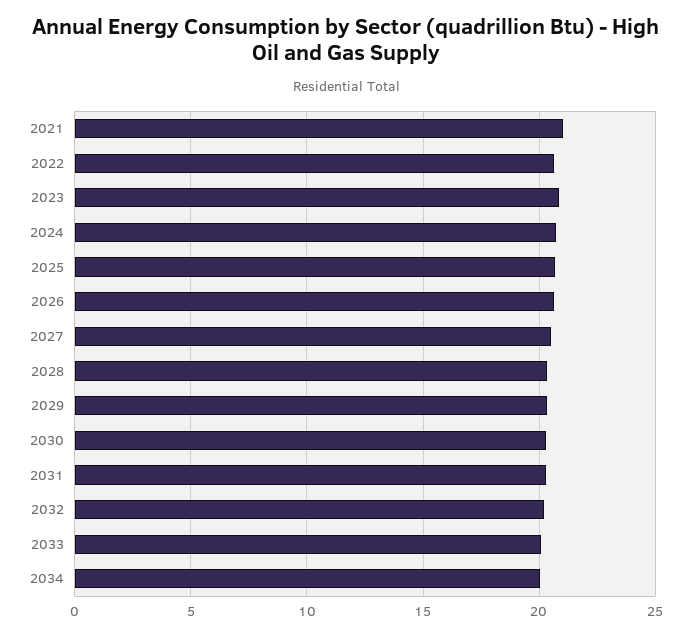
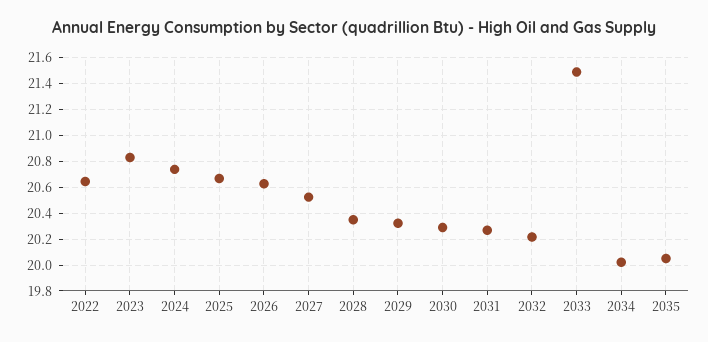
2021: 21 -> none
2033: 20 -> 21.5
2035: none -> 20.05

